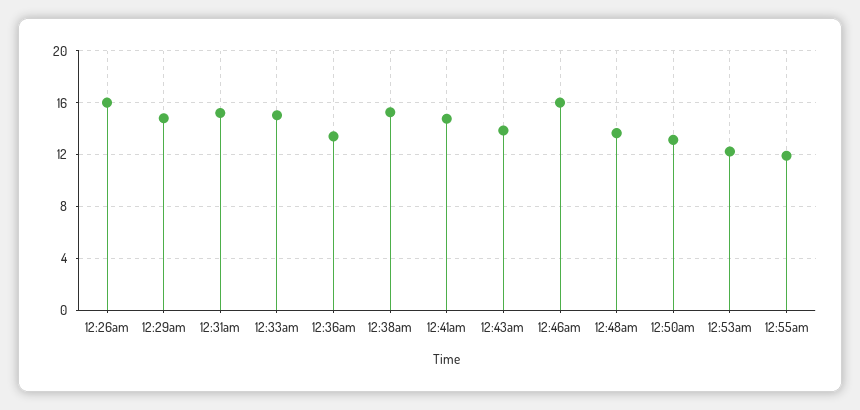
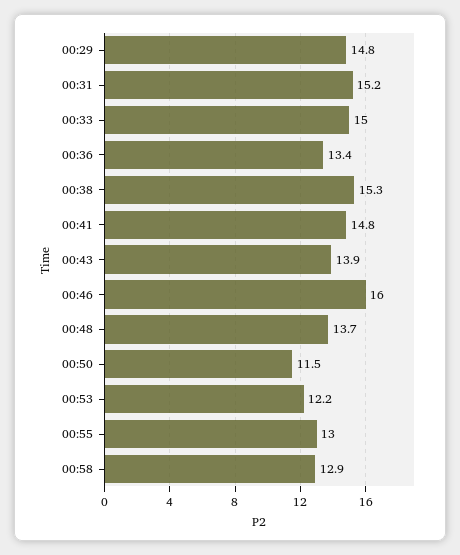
12:26am: 16 -> none
12:50am: 13 -> 11.5
12:55am: 12 -> 13
00:58: none -> 12.9

